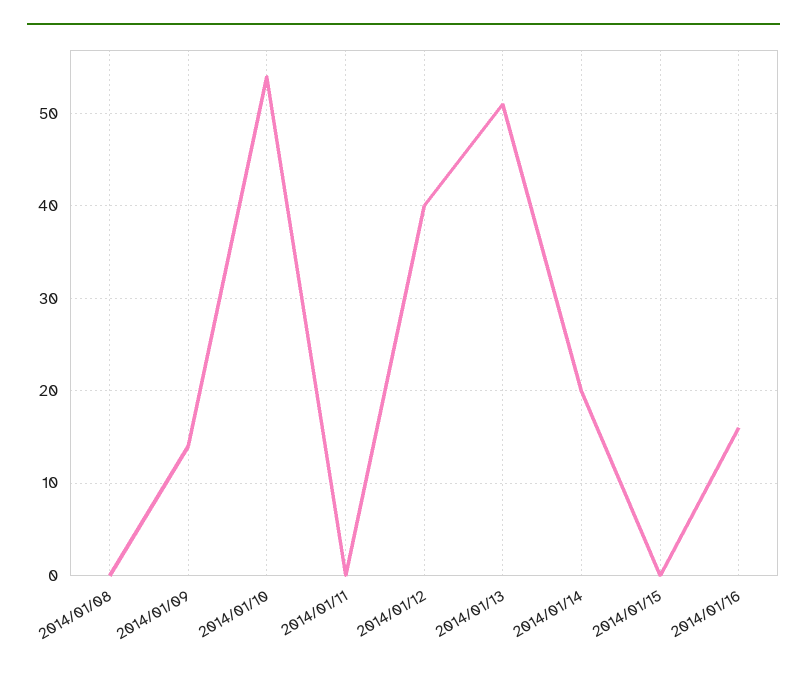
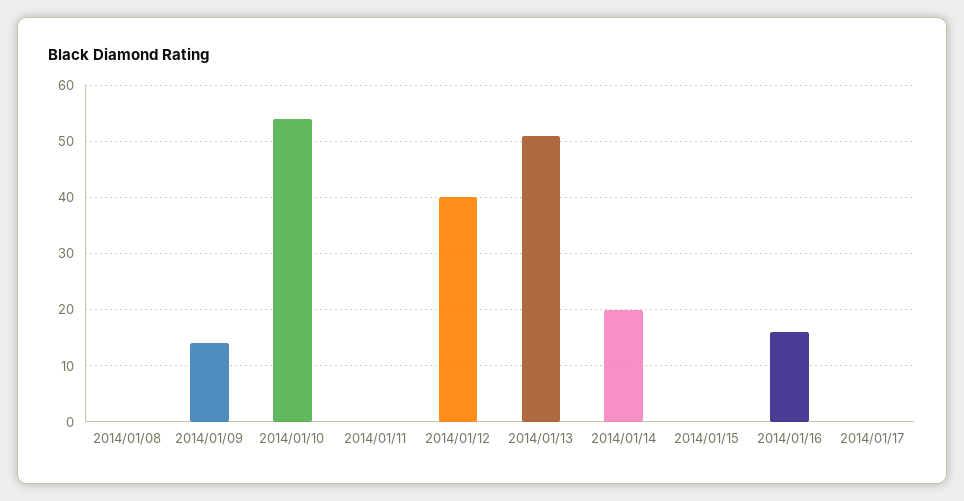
2014/01/17: none -> 0

